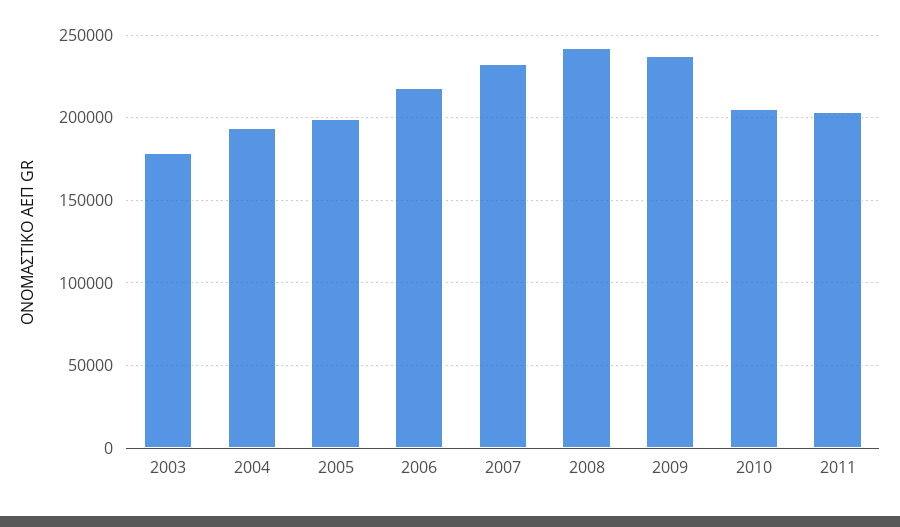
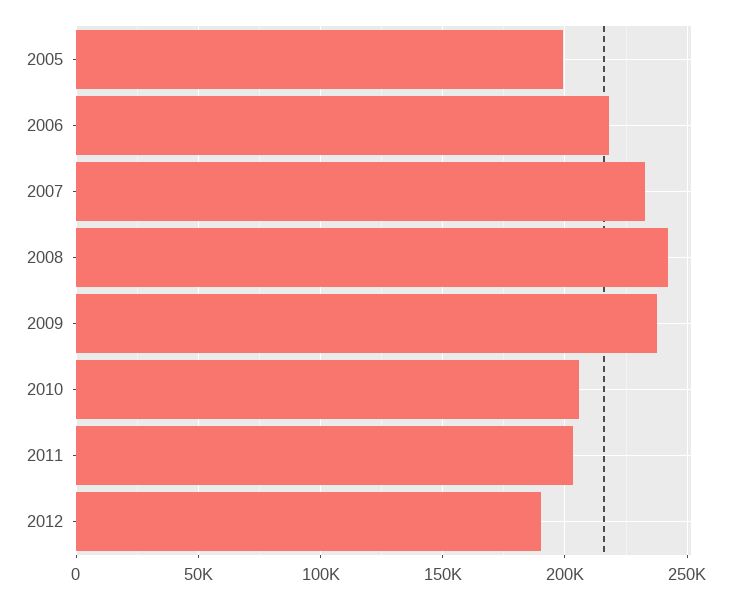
2003: 180000 -> none
2004: 195000 -> none
2012: none -> 190000

